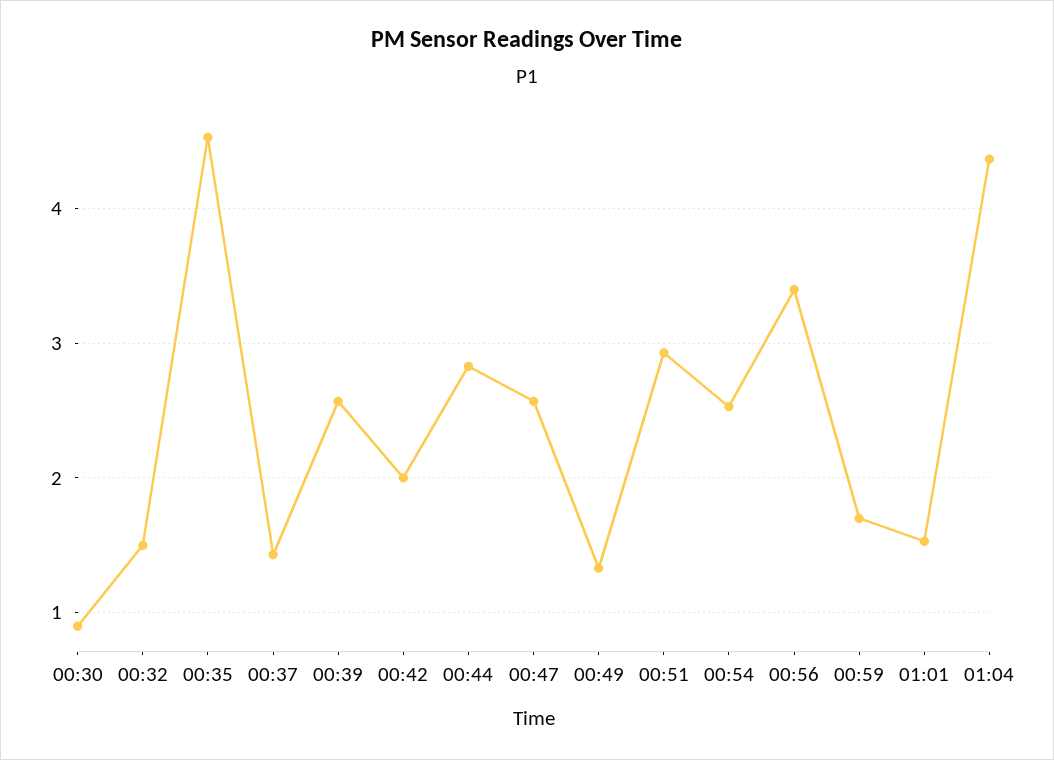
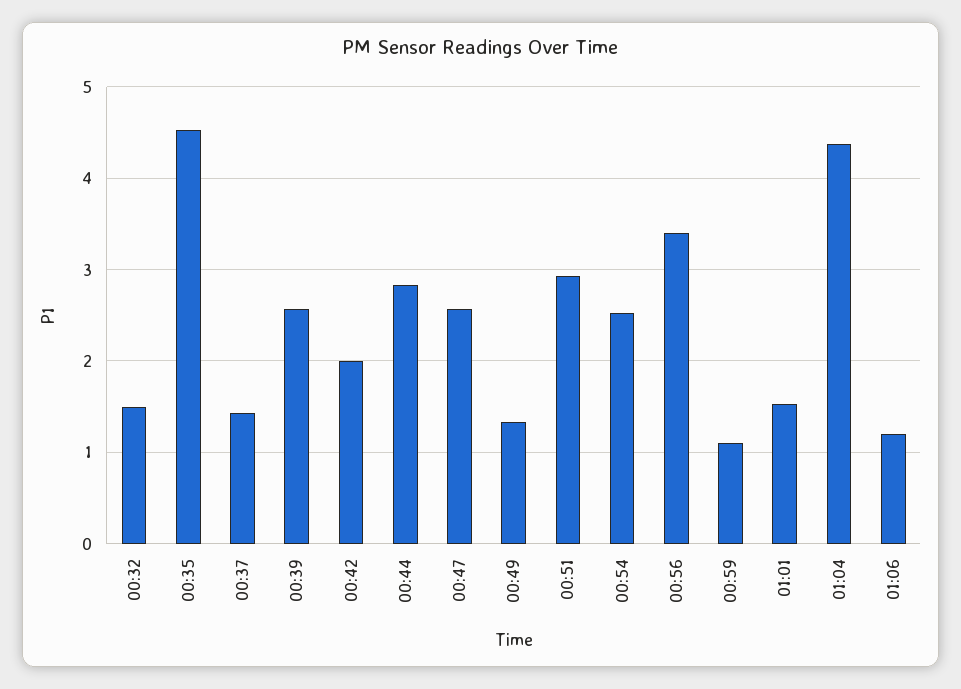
00:30: 0.9 -> none
00:59: 1.7 -> 1.1
01:06: none -> 1.2

